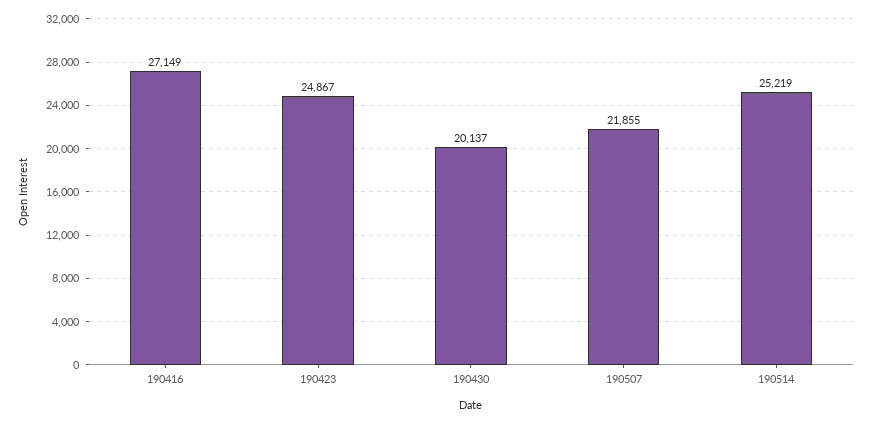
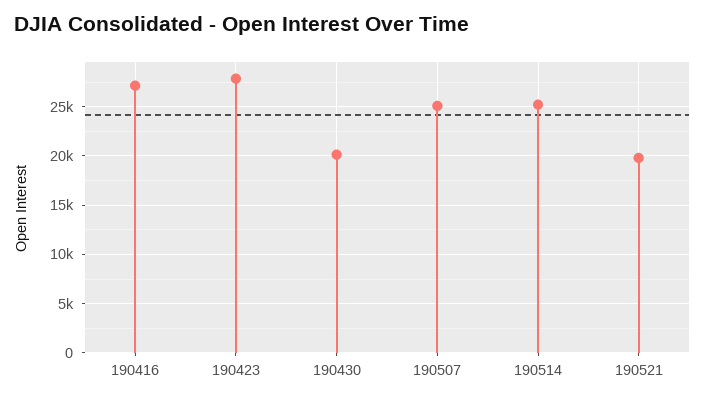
190423: 24867 -> 28000
190507: 21855 -> 25000
190521: none -> 20000

